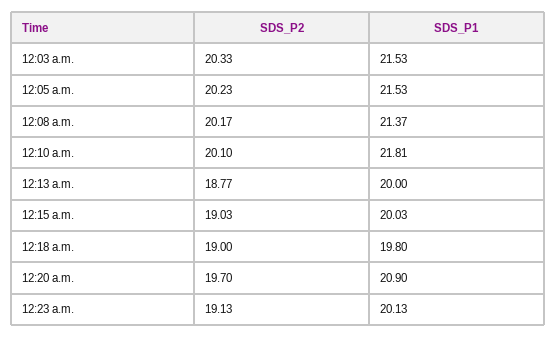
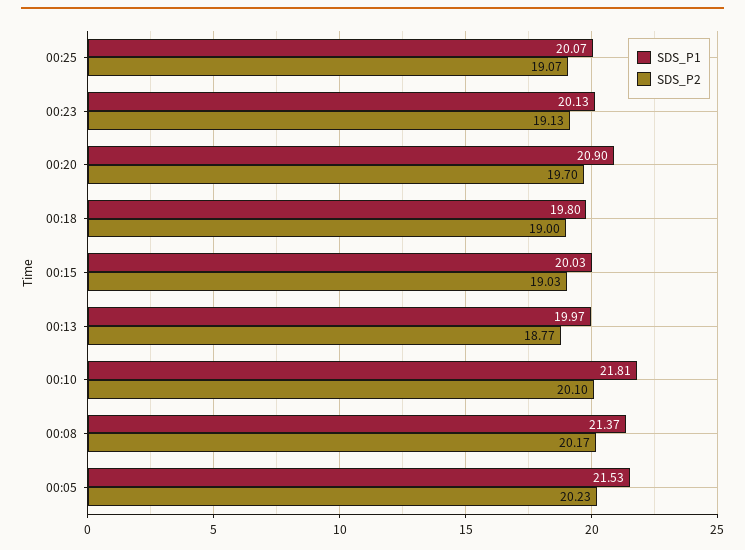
SDS_P2, 12:03 a.m.: 20.33 -> none
SDS_P1, 12:03 a.m.: 21.53 -> none
SDS_P1, 12:13 a.m.: 20 -> 19.97
SDS_P1, 00:25: none -> 20.07
SDS_P2, 00:25: none -> 19.07

